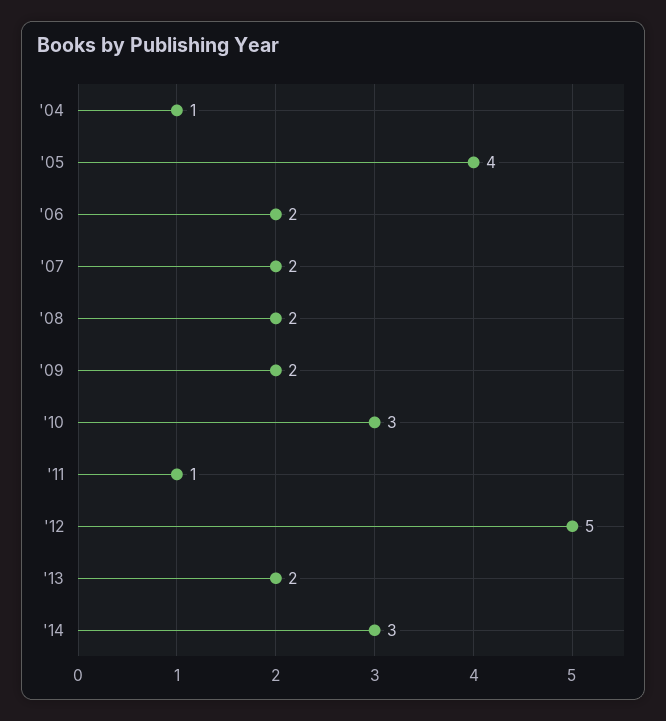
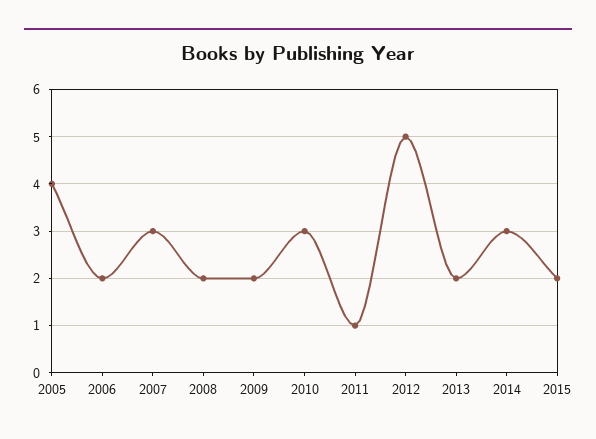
'04: 1 -> none
'07: 2 -> 3
2015: none -> 2

